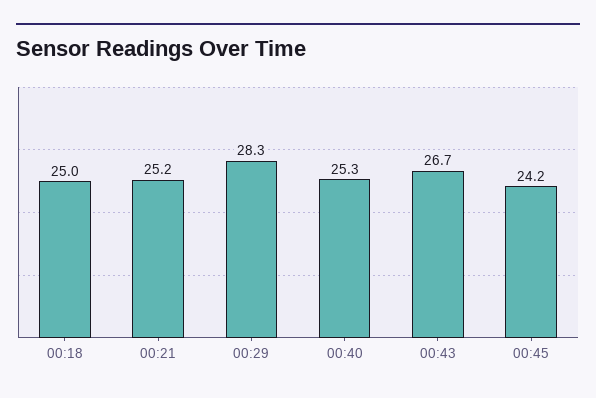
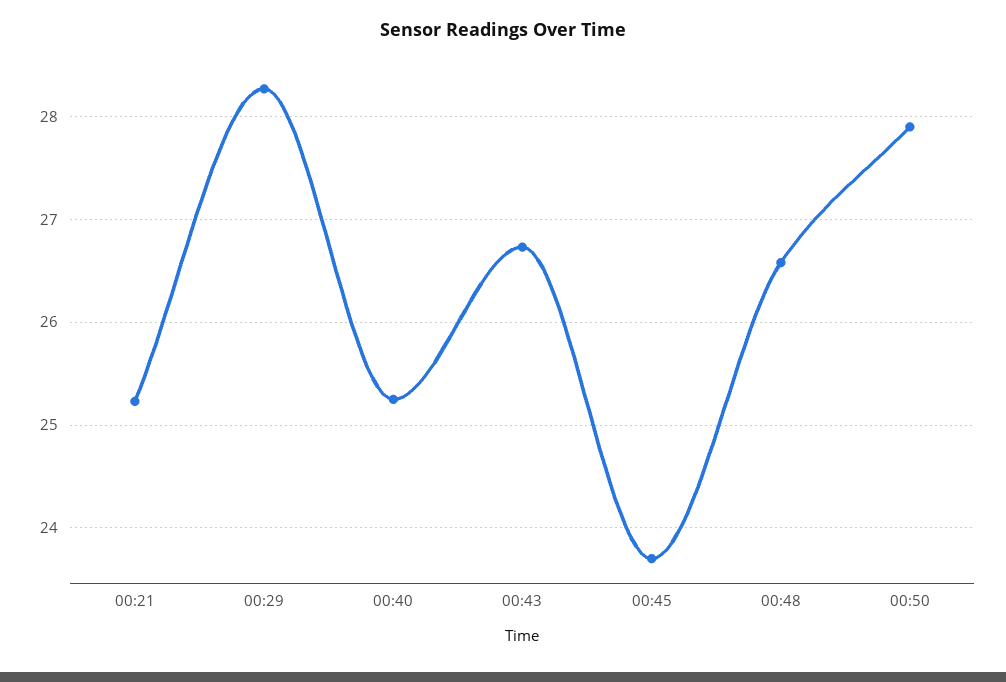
00:18: 25 -> none
00:45: 24.2 -> 23.7
00:48: none -> 26.6
00:50: none -> 27.9

